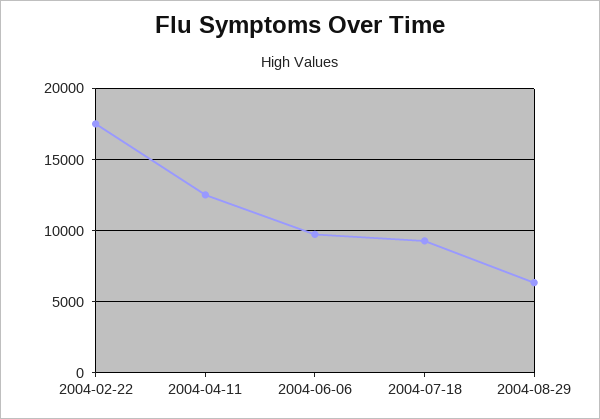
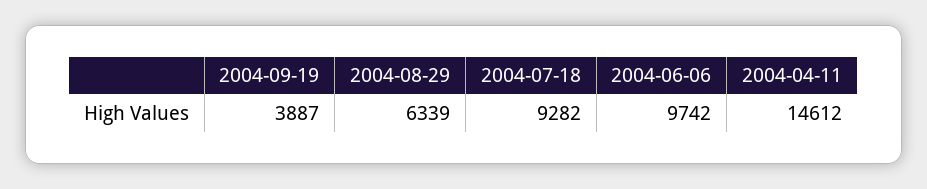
2004-02-22: 17500 -> none
2004-04-11: 12500 -> 14612
2004-09-19: none -> 3887

